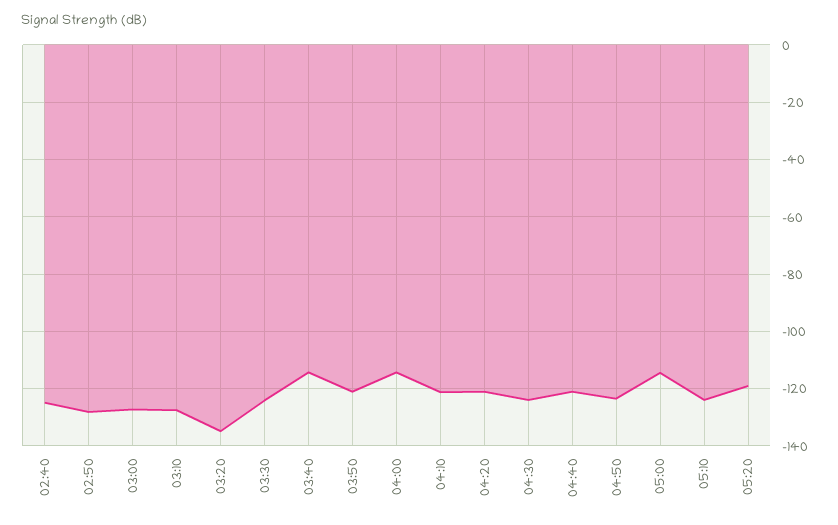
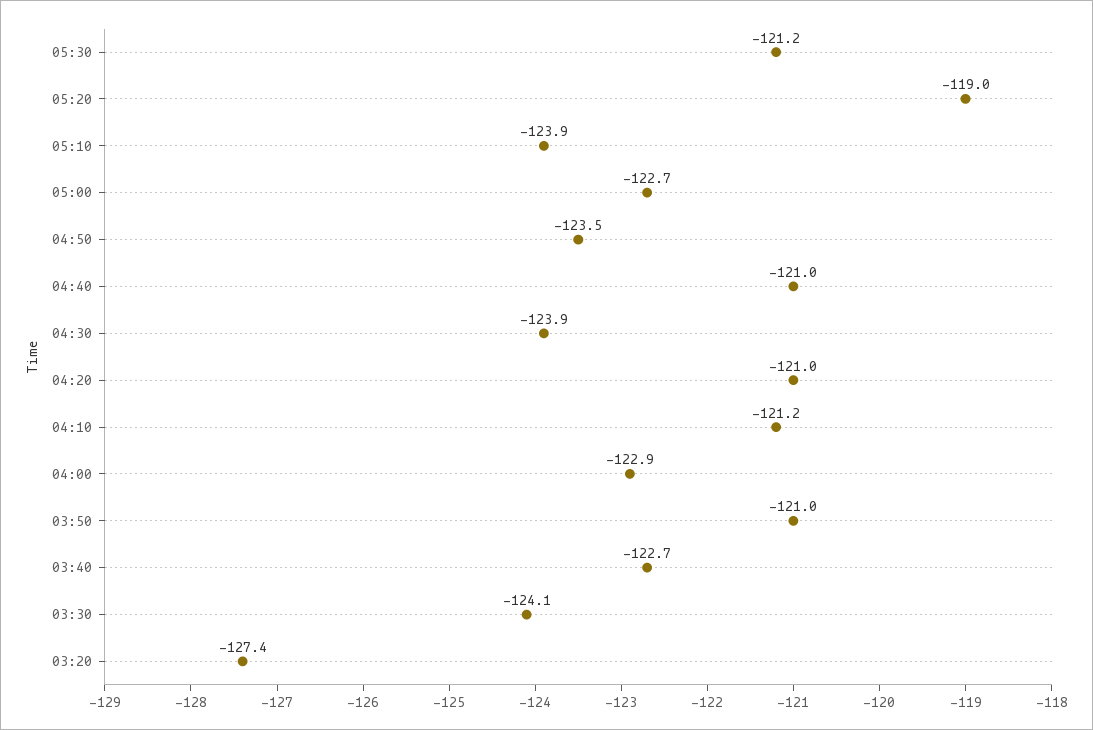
02:40: -125 -> none
02:50: -127.5 -> none
03:00: -127.5 -> none
03:10: -127.5 -> none
03:20: -135 -> -127.4
03:40: -115 -> -122.7
04:00: -115 -> -122.9
05:00: -115 -> -122.7
05:30: none -> -121.2

